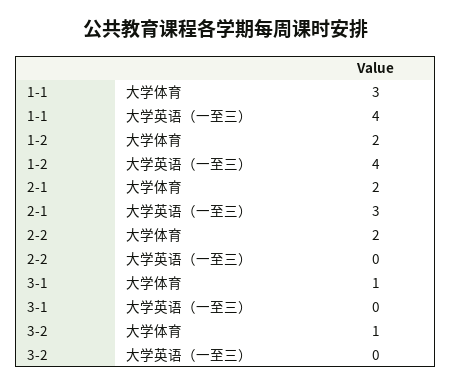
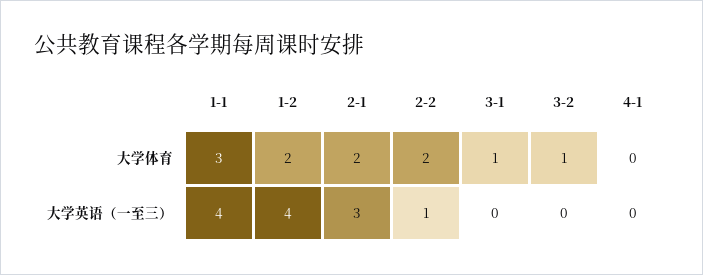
2-2, 大学英语（一至三）: 0 -> 1
4-1, 大学体育: none -> 0
4-1, 大学英语（一至三）: none -> 0

